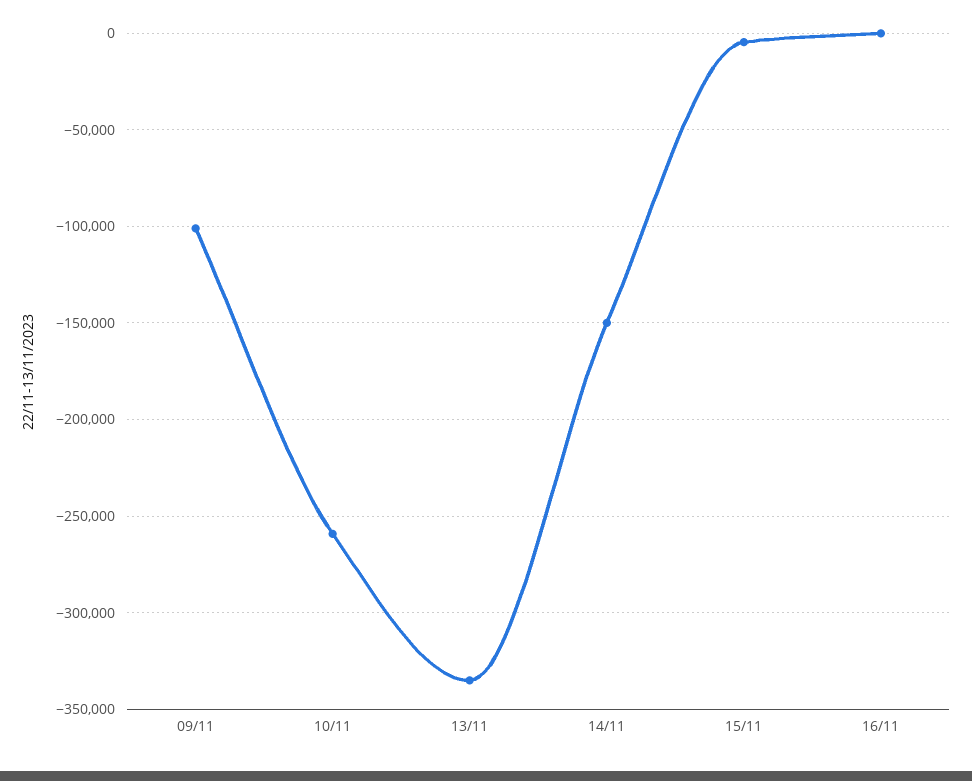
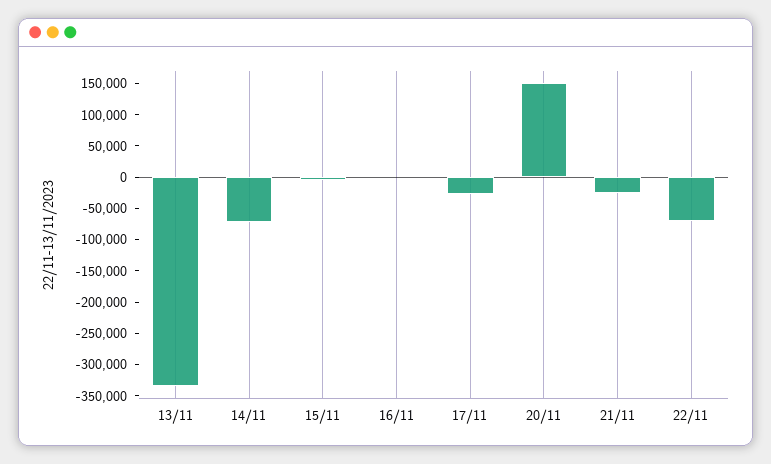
09/11: -100000 -> none
10/11: -260000 -> none
14/11: -150000 -> -75000
17/11: none -> -25000
20/11: none -> 150000
21/11: none -> -25000
22/11: none -> -75000

